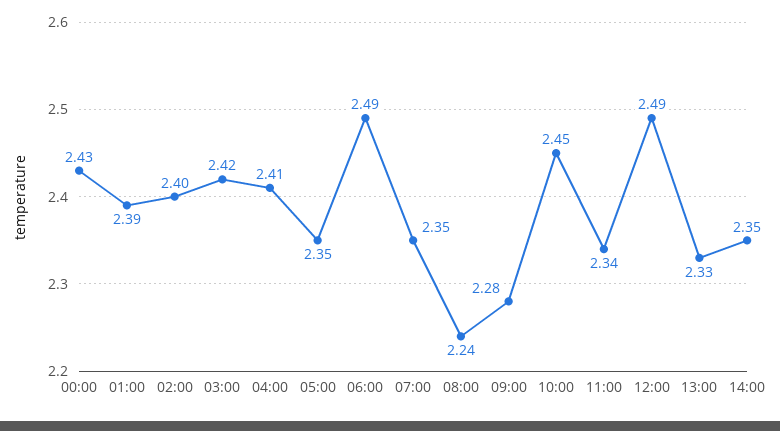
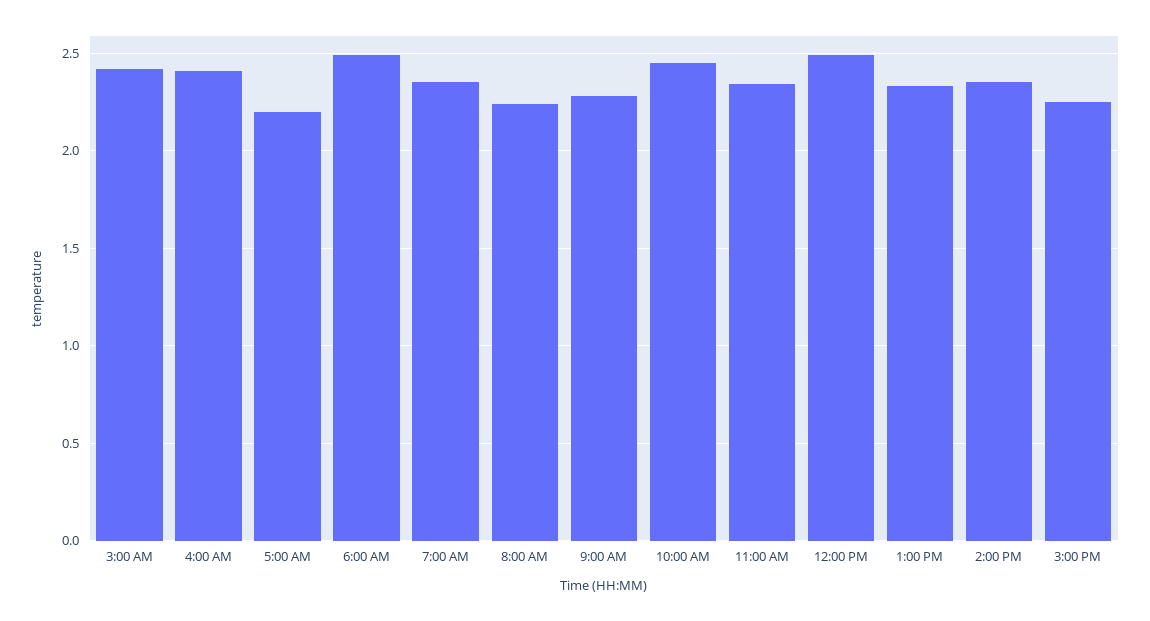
00:00: 2.43 -> none
01:00: 2.39 -> none
02:00: 2.4 -> none
05:00: 2.35 -> 2.2
3:00 PM: none -> 2.25

